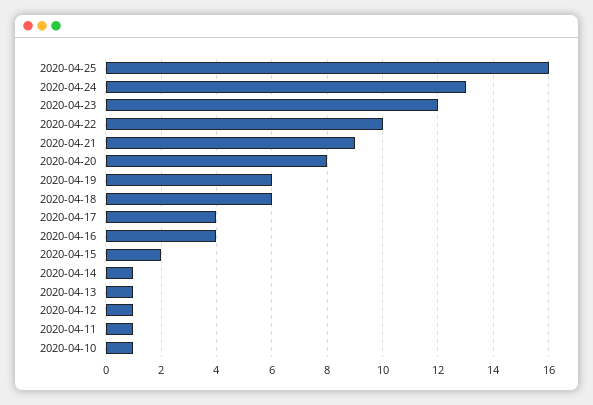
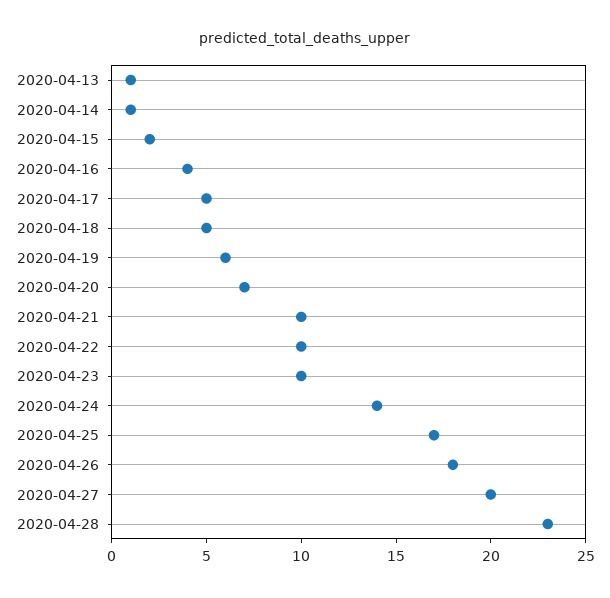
2020-04-25: 16 -> 17
2020-04-24: 13 -> 14
2020-04-23: 12 -> 10
2020-04-21: 9 -> 10
2020-04-20: 8 -> 7
2020-04-18: 6 -> 5
2020-04-17: 4 -> 5
2020-04-12: 1 -> none
2020-04-11: 1 -> none
2020-04-10: 1 -> none
2020-04-26: none -> 18
2020-04-27: none -> 20
2020-04-28: none -> 23

